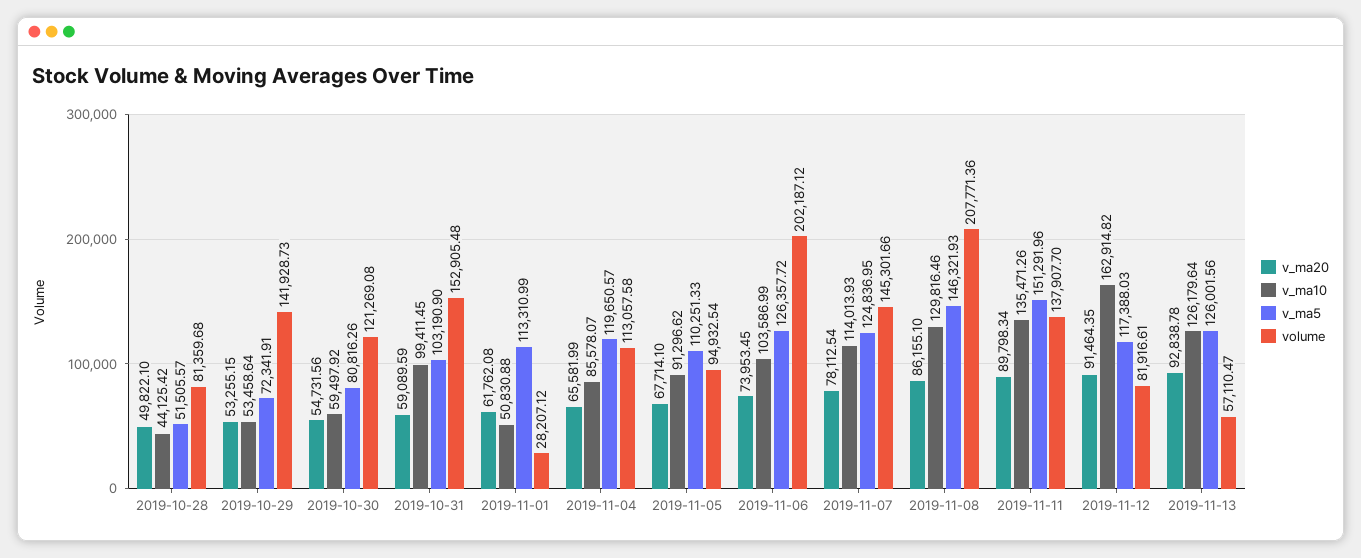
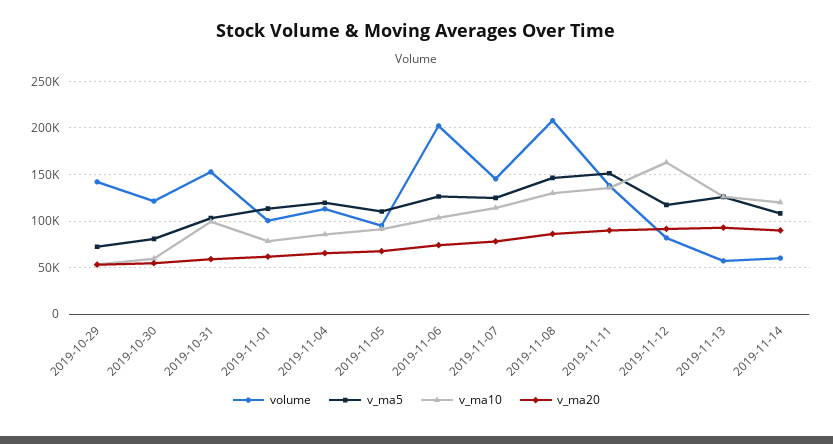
v_ma20, 2019-10-28: 49822.1 -> none
v_ma10, 2019-10-28: 44125.42 -> none
v_ma5, 2019-10-28: 51505.57 -> none
volume, 2019-10-28: 81359.68 -> none
v_ma10, 2019-11-01: 50830.88 -> 80000
volume, 2019-11-01: 28207.12 -> 100000
volume, 2019-11-14: none -> 60000
v_ma5, 2019-11-14: none -> 110000
v_ma10, 2019-11-14: none -> 120000
v_ma20, 2019-11-14: none -> 90000

